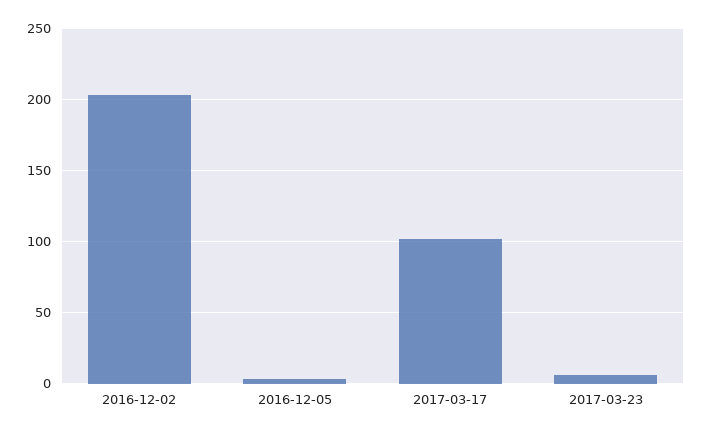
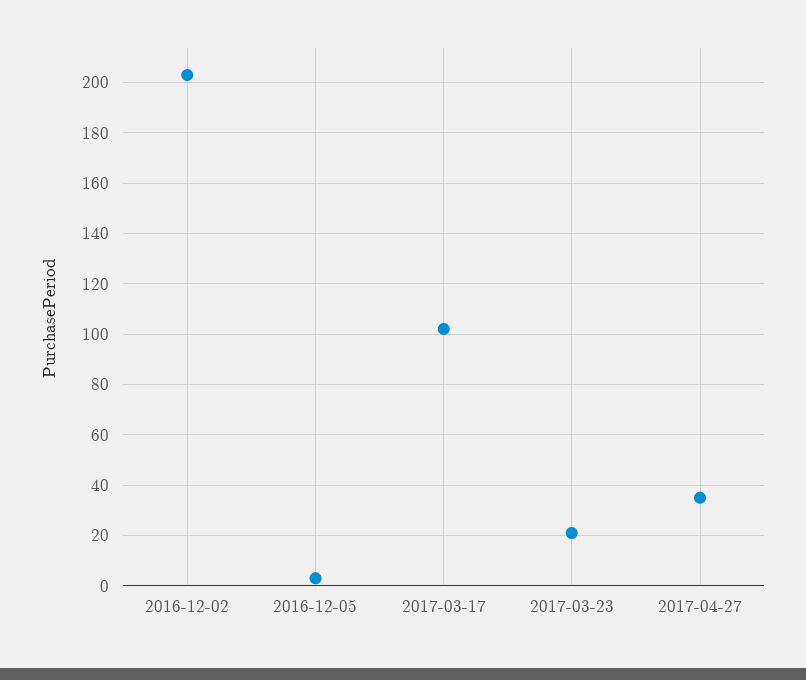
2017-03-23: 5 -> 20
2017-04-27: none -> 35

